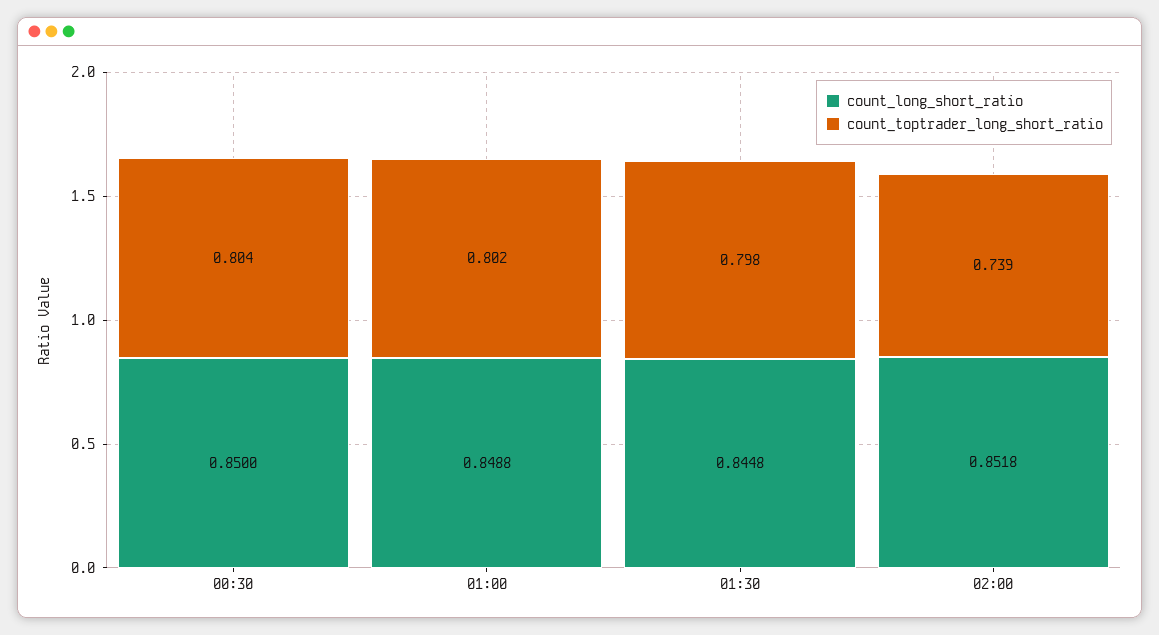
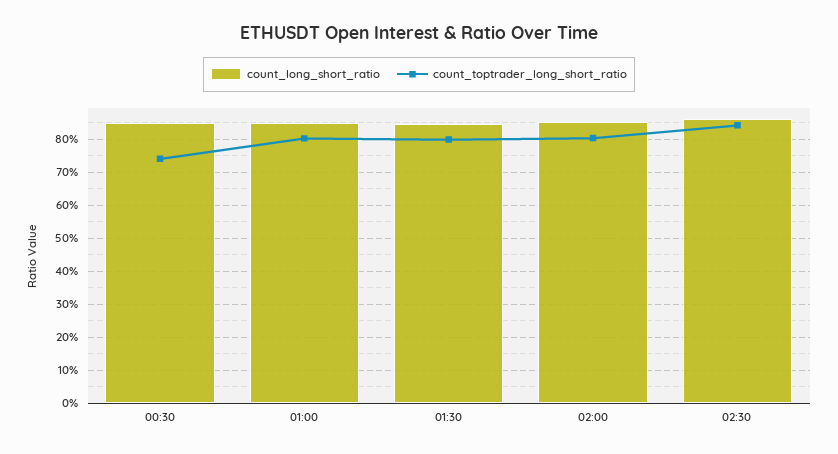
count_toptrader_long_short_ratio, 00:30: 0.804 -> 0.74
count_toptrader_long_short_ratio, 02:00: 0.739 -> 0.8
count_long_short_ratio, 02:30: none -> 0.86
count_toptrader_long_short_ratio, 02:30: none -> 0.84

